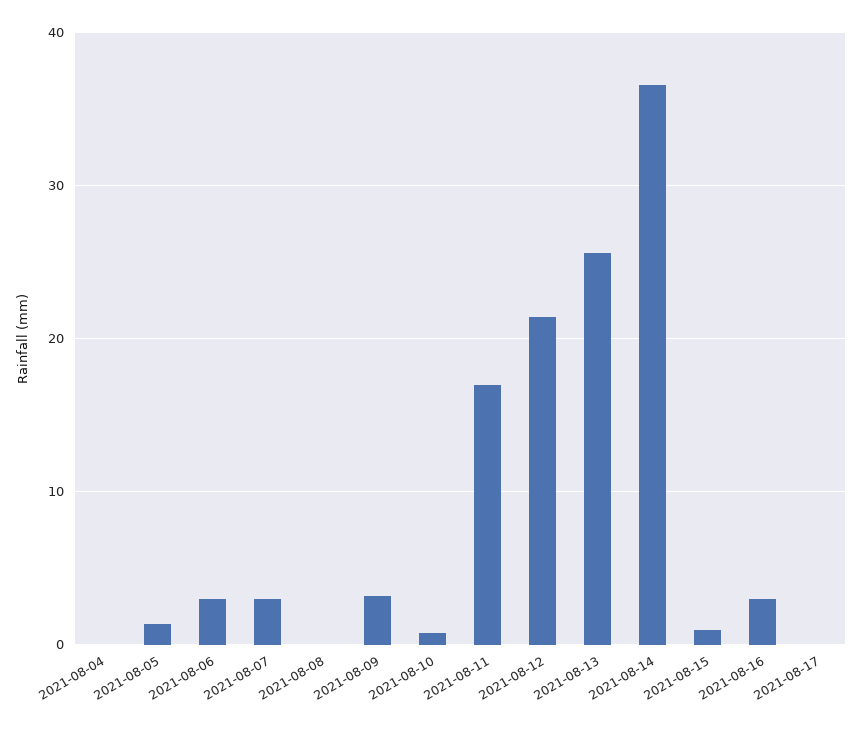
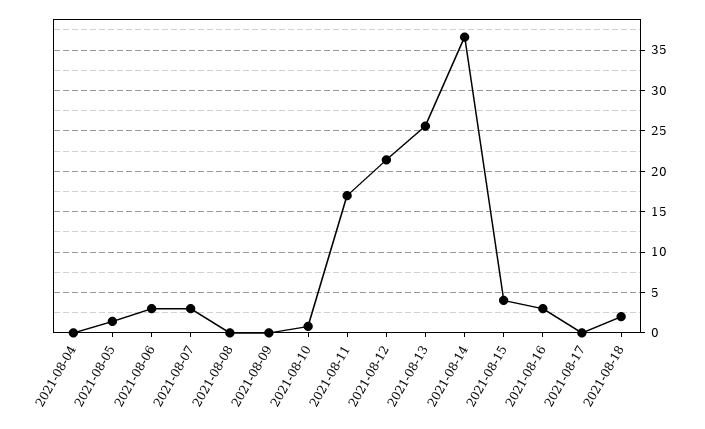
2021-08-09: 3 -> 0
2021-08-15: 1 -> 4
2021-08-18: none -> 2

